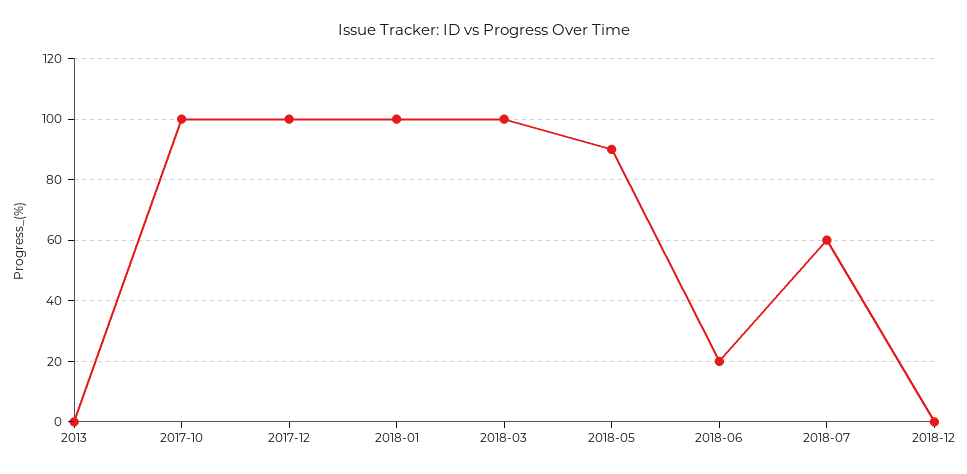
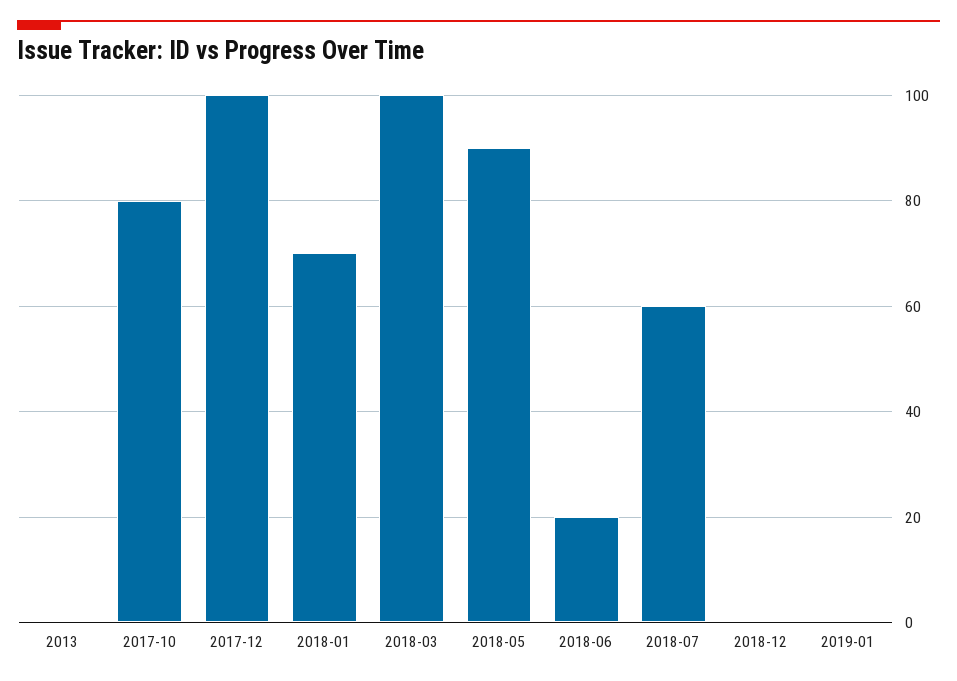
2017-10: 100 -> 80
2018-01: 100 -> 70
2019-01: none -> 0

